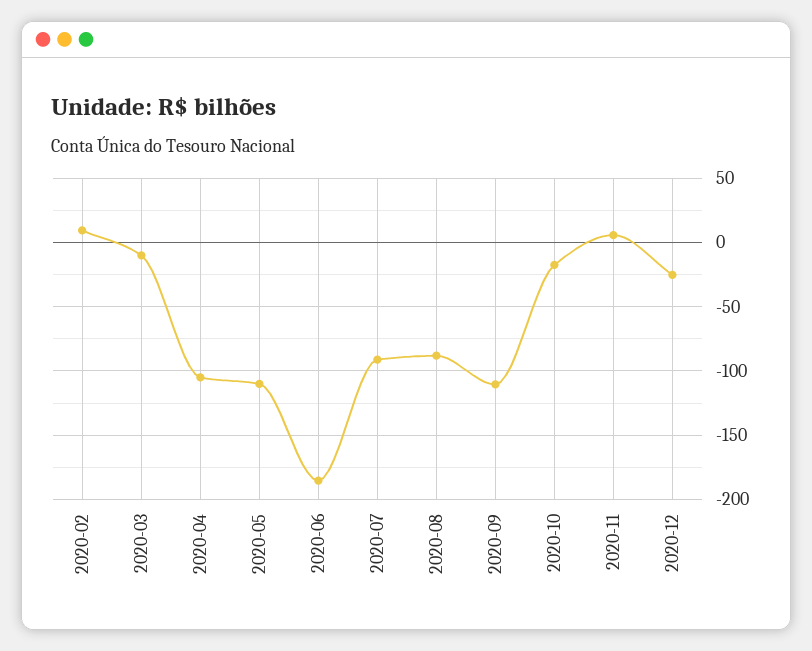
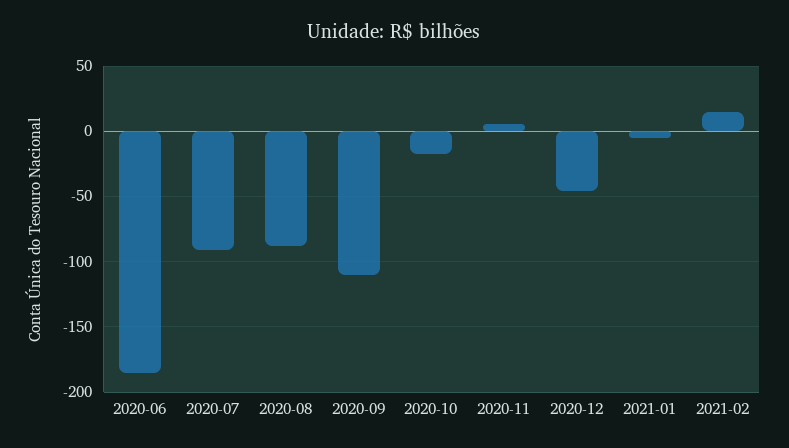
2020-02: 10 -> none
2020-03: -10 -> none
2020-04: -105 -> none
2020-05: -110 -> none
2020-12: -25 -> -45
2021-01: none -> -5
2021-02: none -> 15

